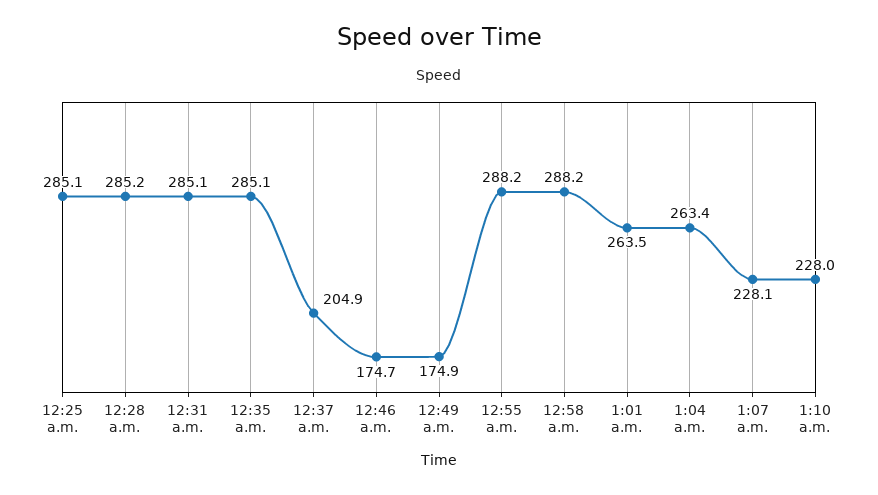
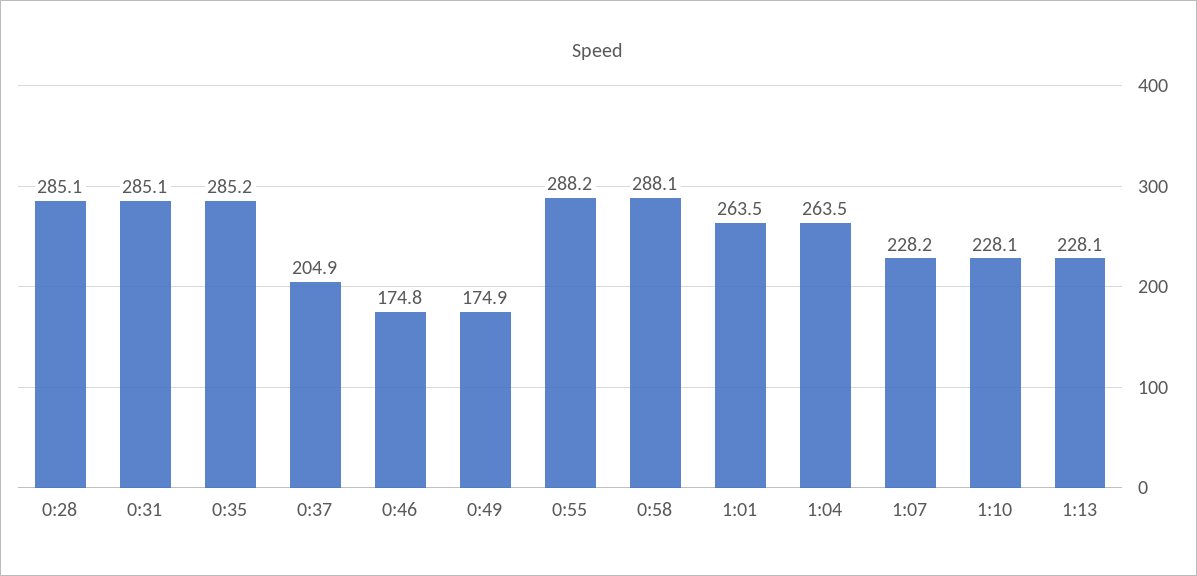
12:25 a.m.: 285.1 -> none
12:28 a.m.: 285.2 -> 285.1
12:35 a.m.: 285.1 -> 285.2
12:46 a.m.: 174.7 -> 174.8
12:58 a.m.: 288.2 -> 288.1
1:04 a.m.: 263.4 -> 263.5
1:07 a.m.: 228.1 -> 228.2
1:10 a.m.: 228 -> 228.1
1:13: none -> 228.1

